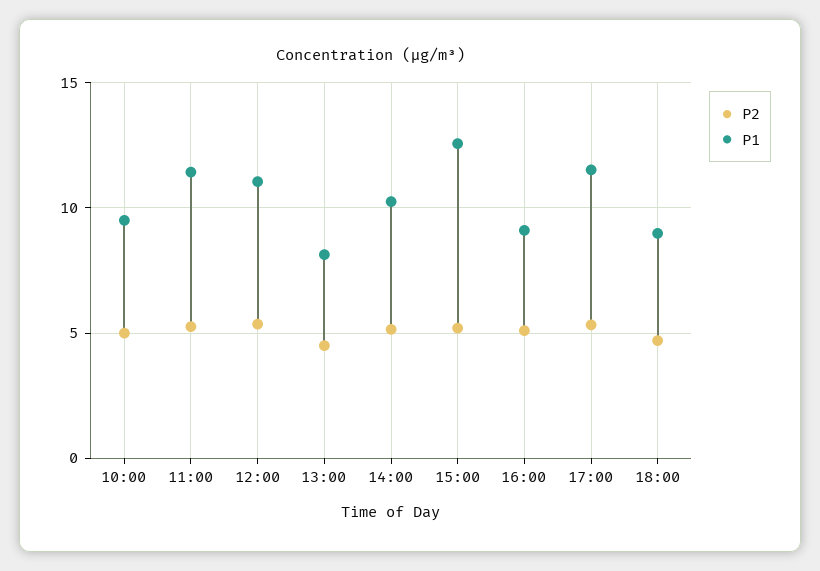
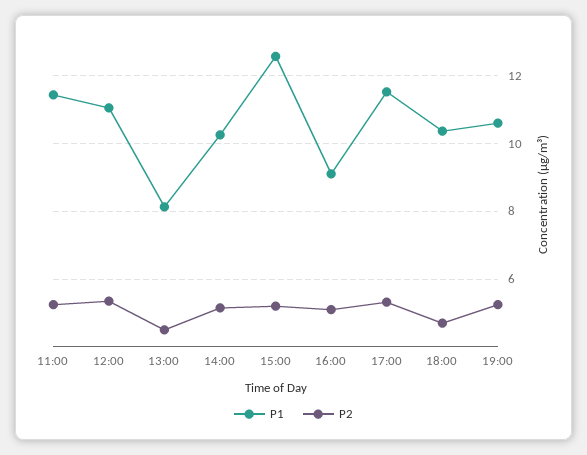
P2, 10:00: 5 -> none
P1, 10:00: 9.5 -> none
P1, 18:00: 9 -> 10.4
P1, 19:00: none -> 10.6
P2, 19:00: none -> 5.2

